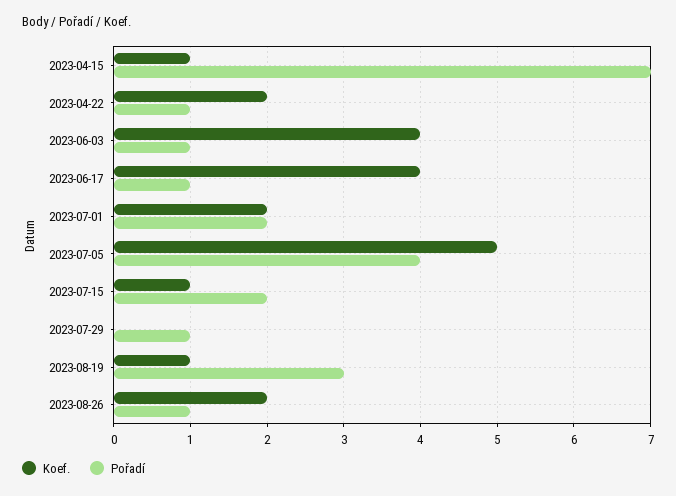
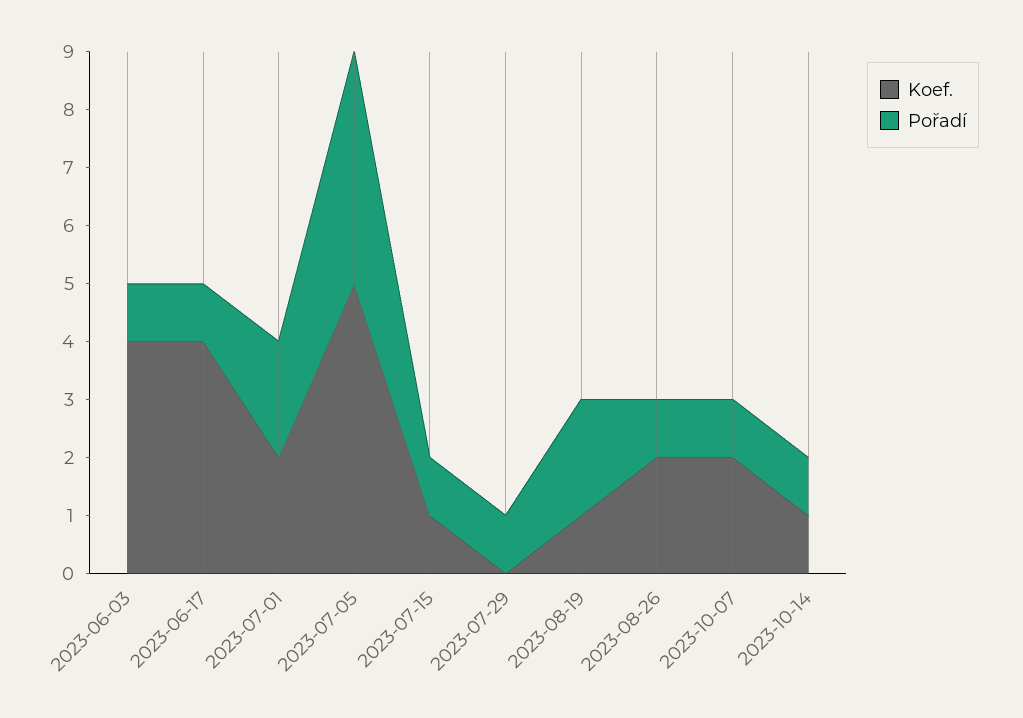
Koef., 2023-04-15: 1 -> none
Pořadí, 2023-04-15: 7 -> none
Koef., 2023-04-22: 2 -> none
Pořadí, 2023-04-22: 1 -> none
Pořadí, 2023-07-15: 2 -> 1
Pořadí, 2023-08-19: 3 -> 2
Koef., 2023-10-07: none -> 2
Pořadí, 2023-10-07: none -> 1
Koef., 2023-10-14: none -> 1
Pořadí, 2023-10-14: none -> 1

